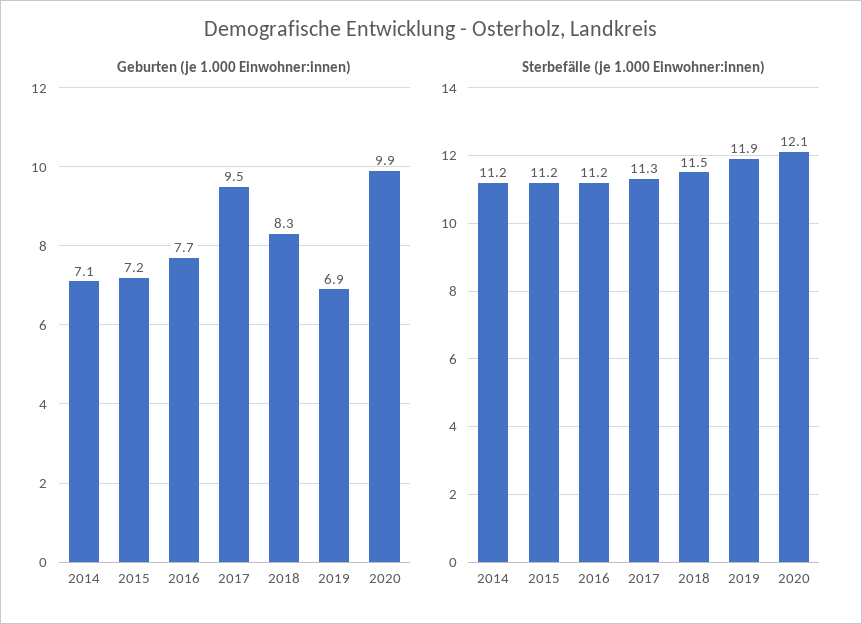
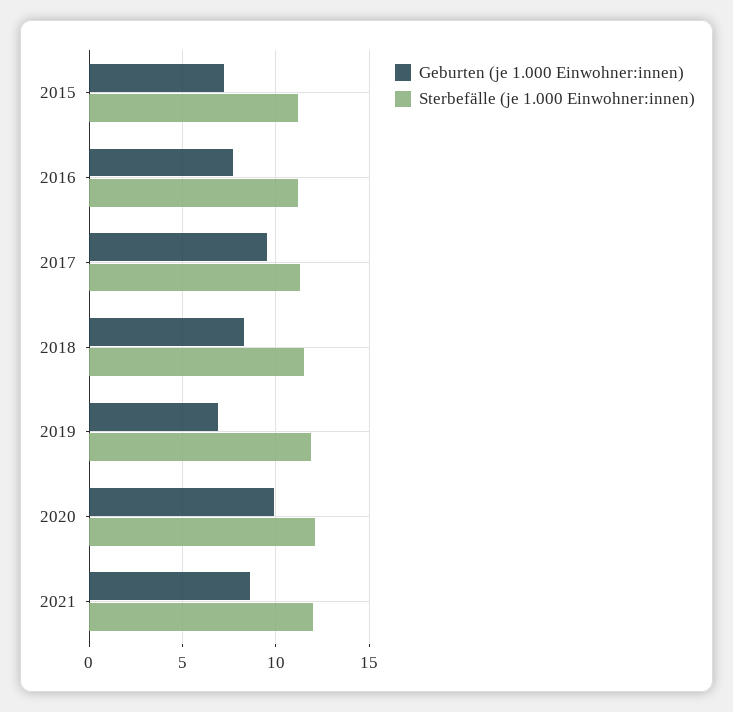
Geburten (je 1.000 Einwohner:innen), 2014: 7.1 -> none
Sterbefälle (je 1.000 Einwohner:innen), 2014: 11.2 -> none
Geburten (je 1.000 Einwohner:innen), 2021: none -> 8.5
Sterbefälle (je 1.000 Einwohner:innen), 2021: none -> 12

